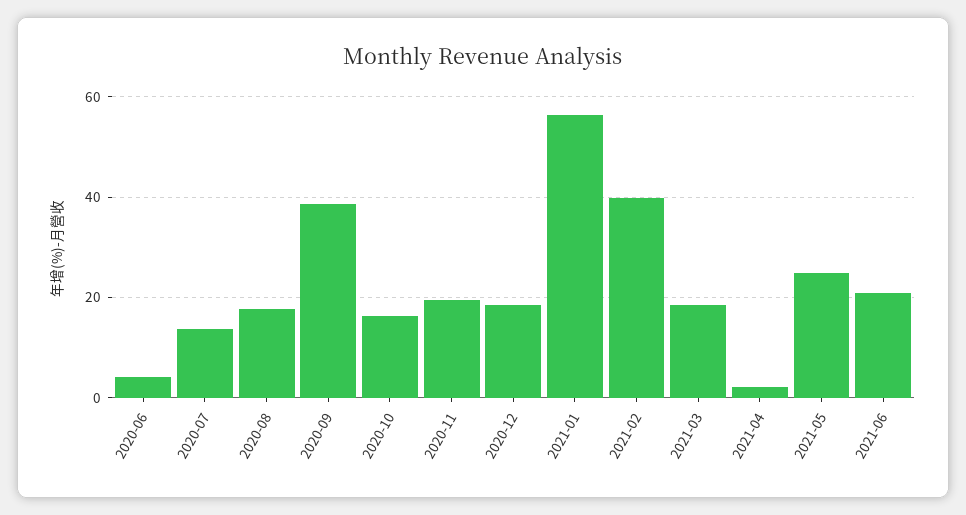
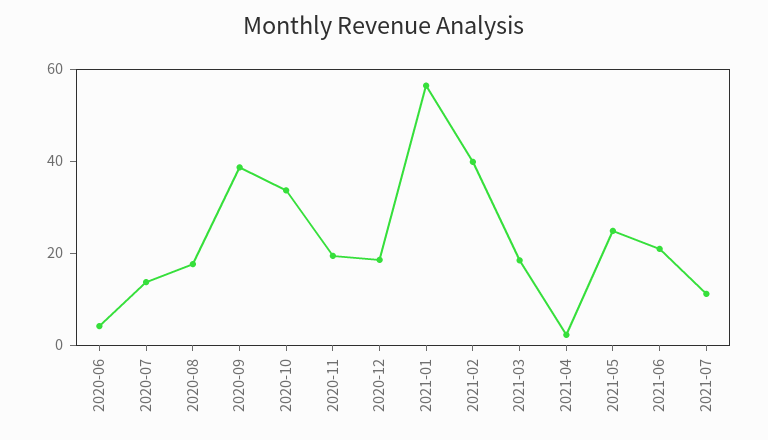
2020-10: 16 -> 35
2021-07: none -> 10

